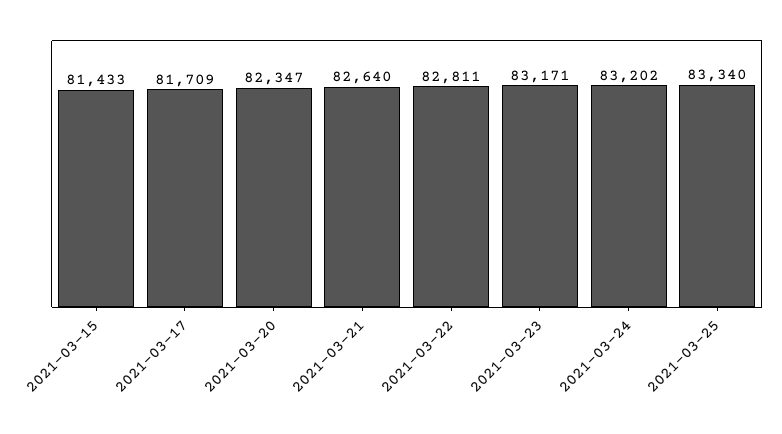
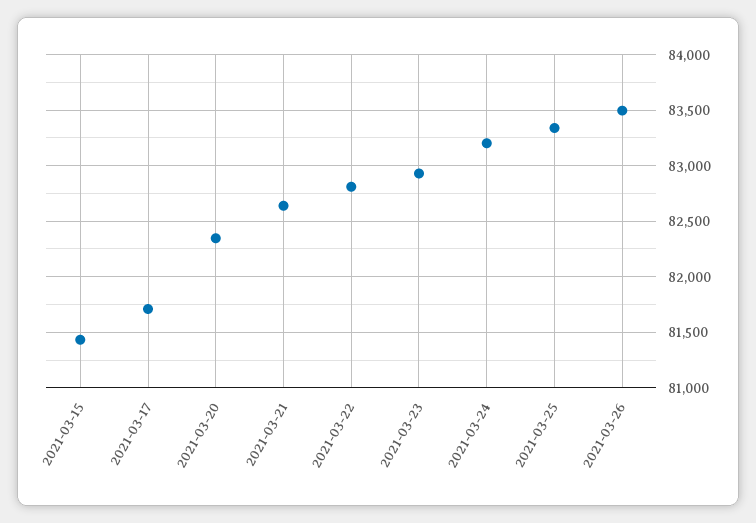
2021-03-23: 83171 -> 82900
2021-03-26: none -> 83500

